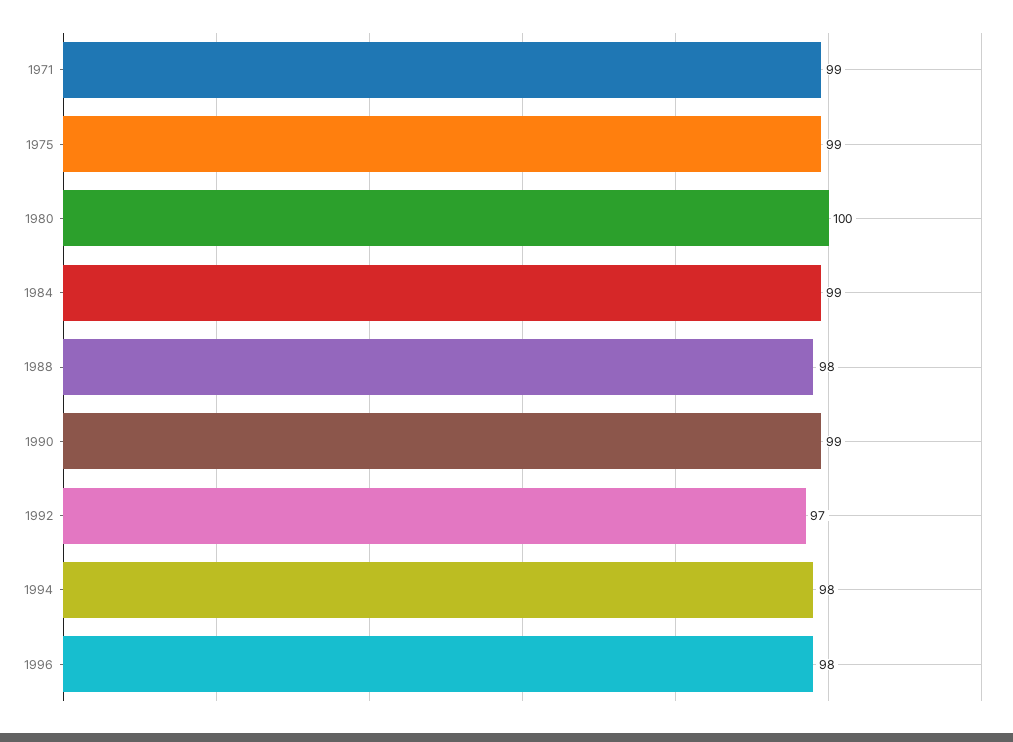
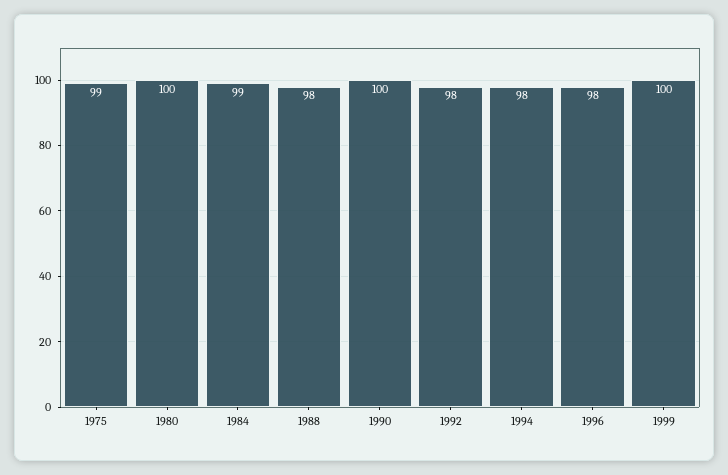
1971: 99 -> none
1990: 99 -> 100
1992: 97 -> 98
1999: none -> 100

